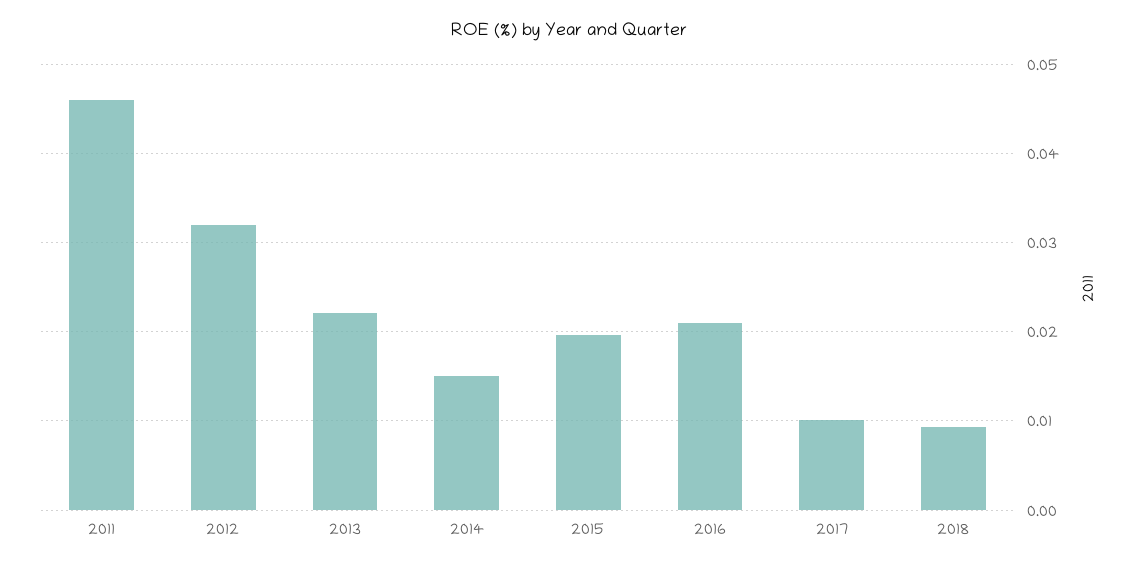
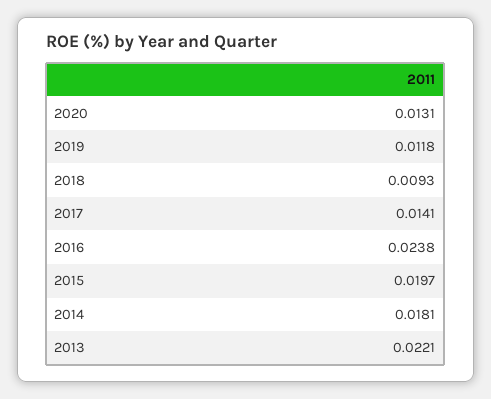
2011: 0.046 -> none
2012: 0.032 -> none
2014: 0.015 -> 0.0181
2016: 0.021 -> 0.0238
2017: 0.01 -> 0.0141
2020: none -> 0.0131
2019: none -> 0.0118

